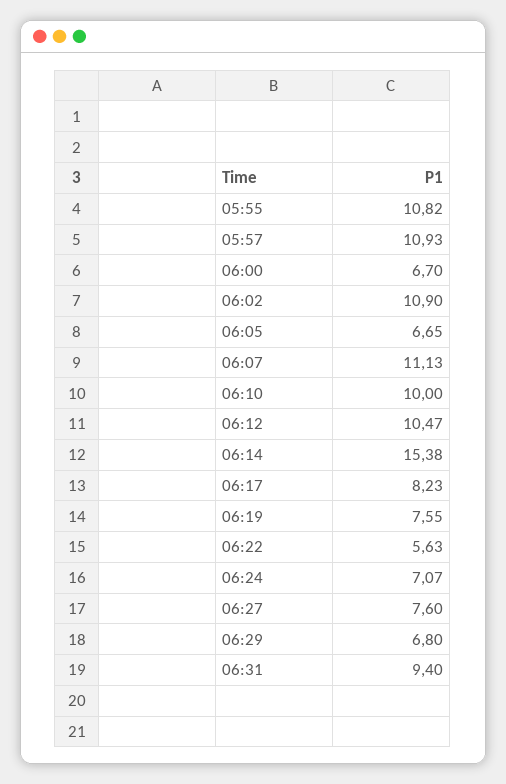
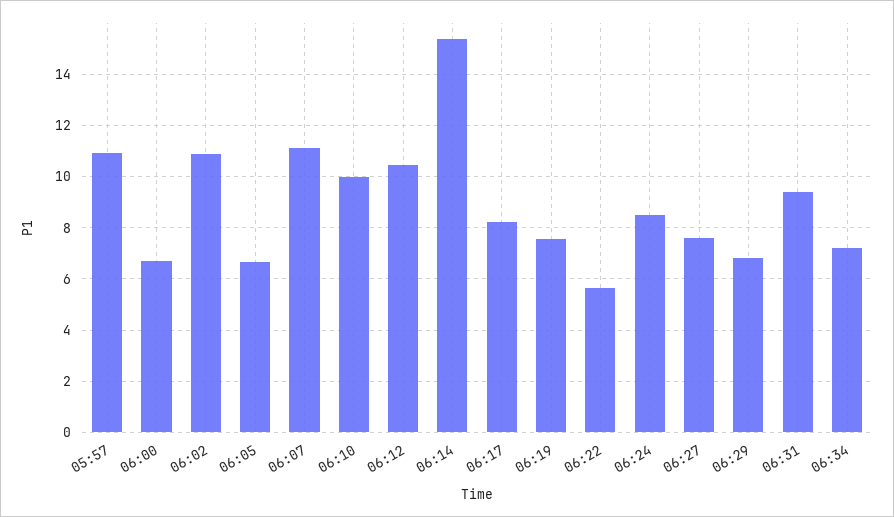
05:55: 10.82 -> none
06:24: 7.07 -> 8.5
06:34: none -> 7.25

